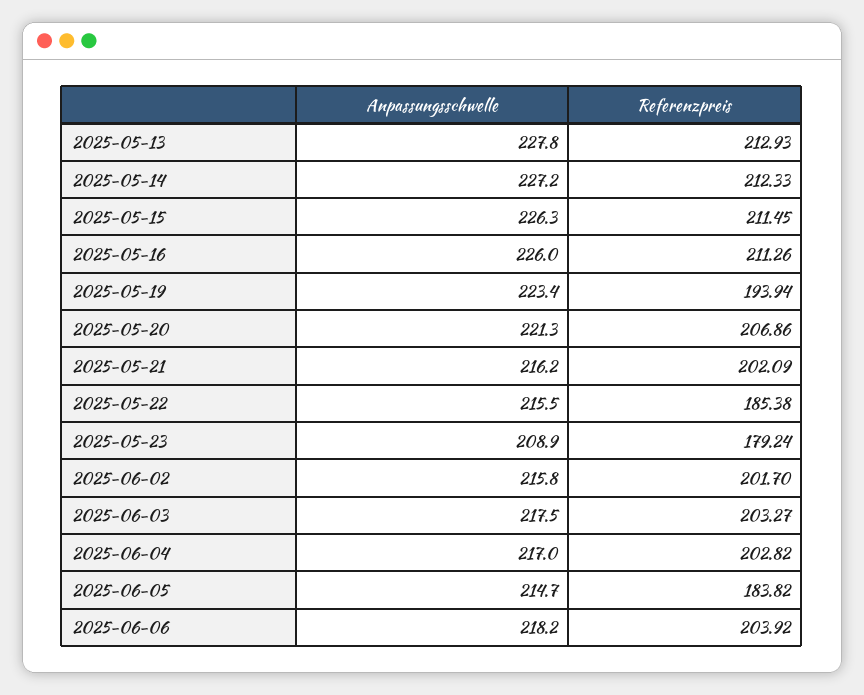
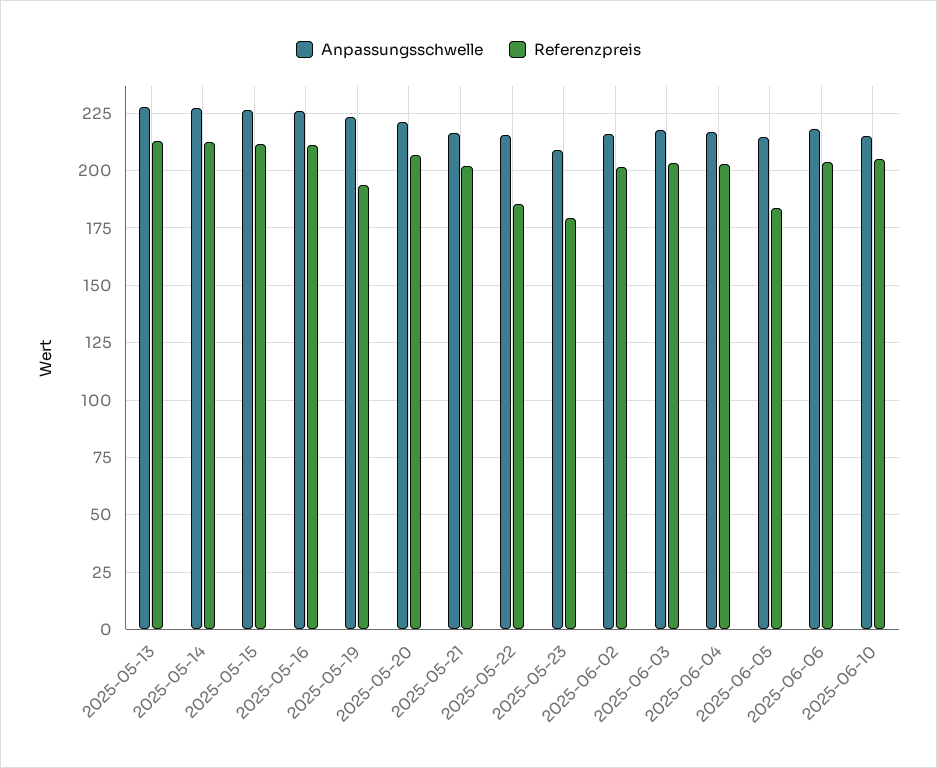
Anpassungsschwelle, 2025-06-10: none -> 215
Referenzpreis, 2025-06-10: none -> 205

